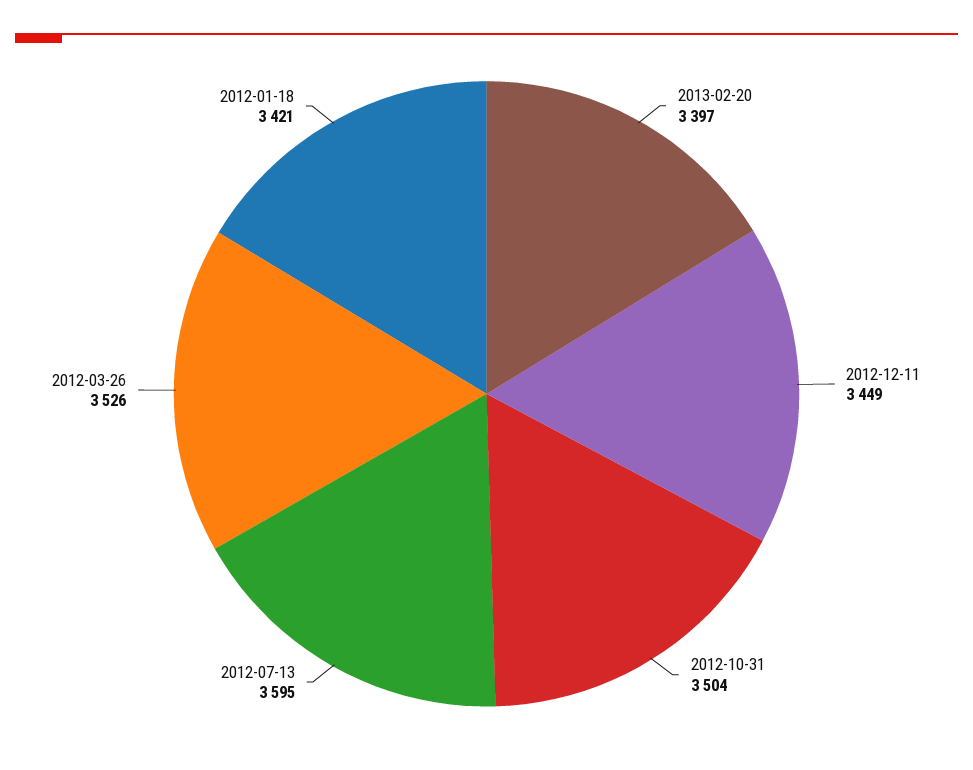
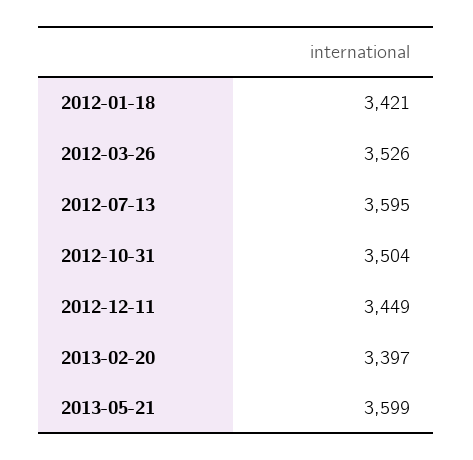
2013-05-21: none -> 3599

